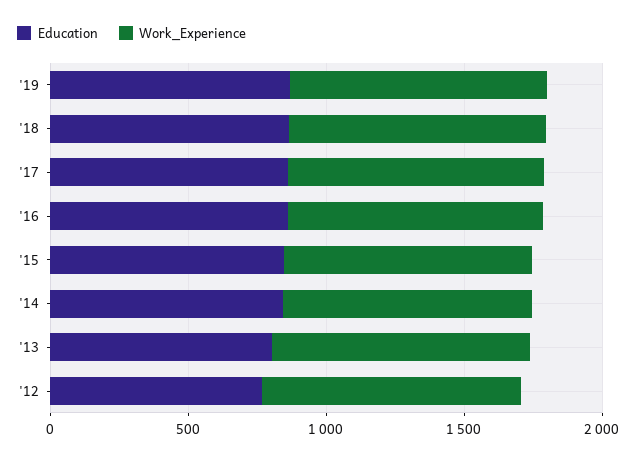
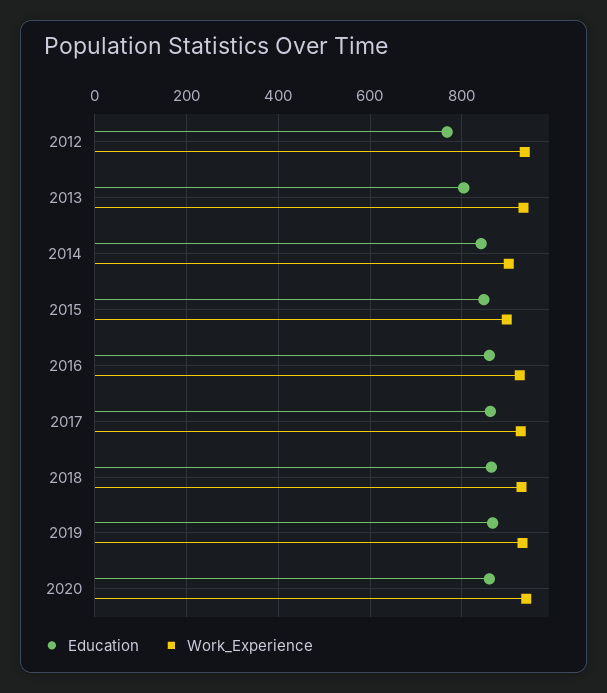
Education, 2020: none -> 860
Work_Experience, 2020: none -> 940

